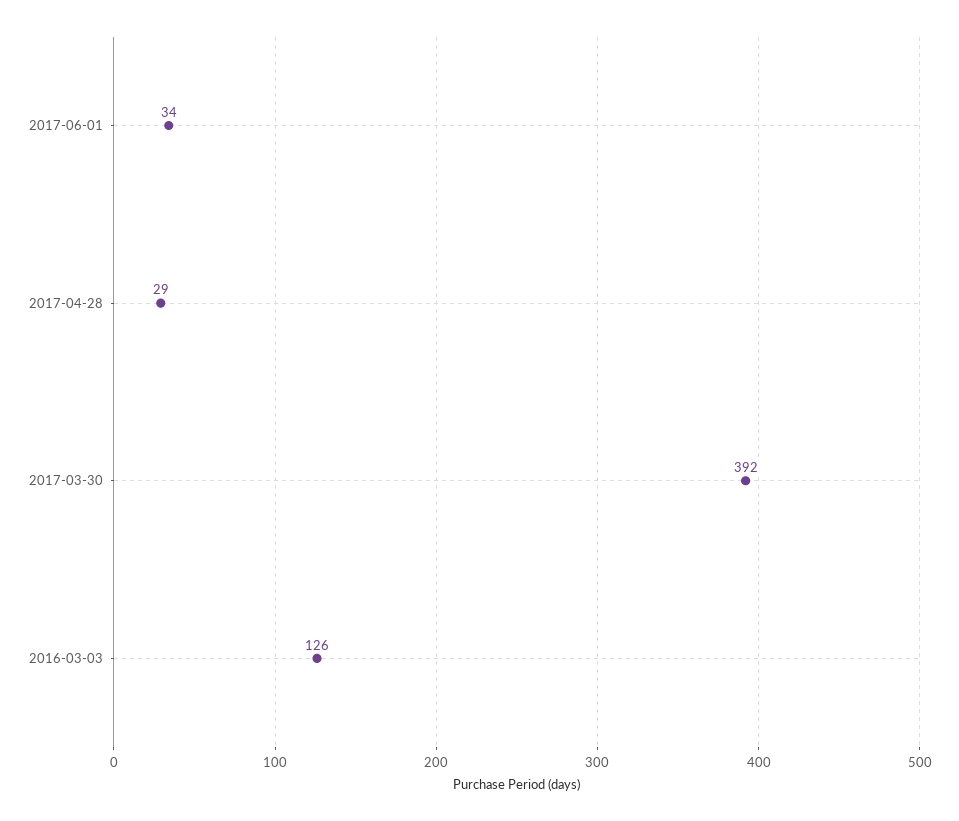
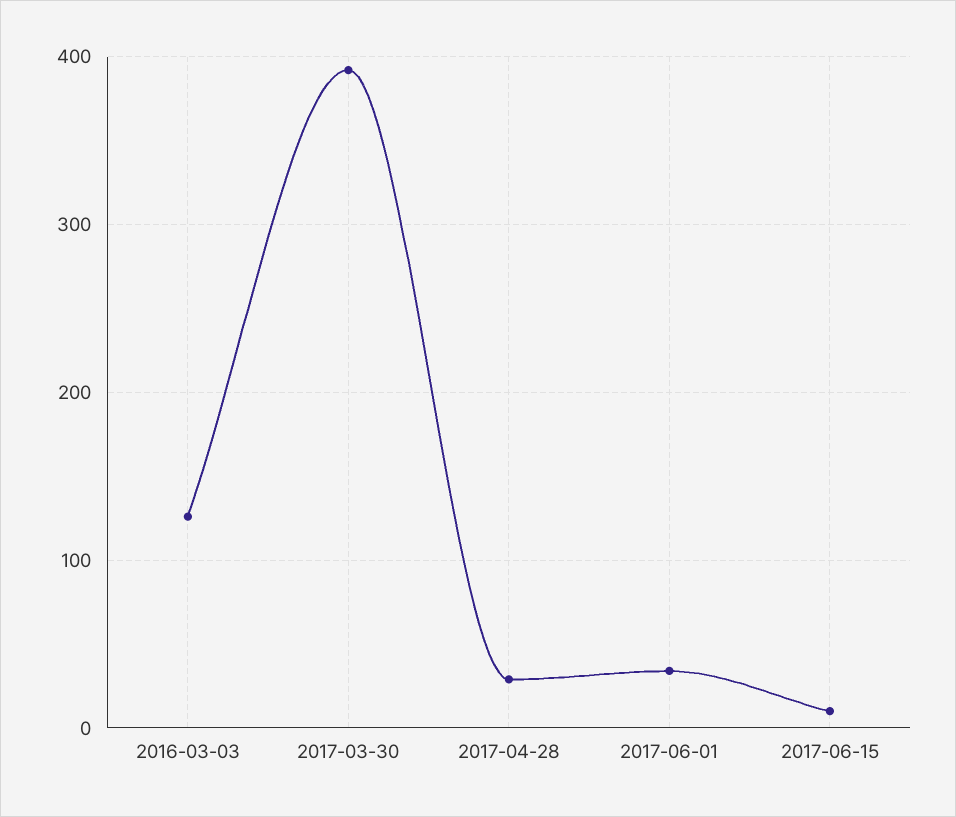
2017-06-15: none -> 10

